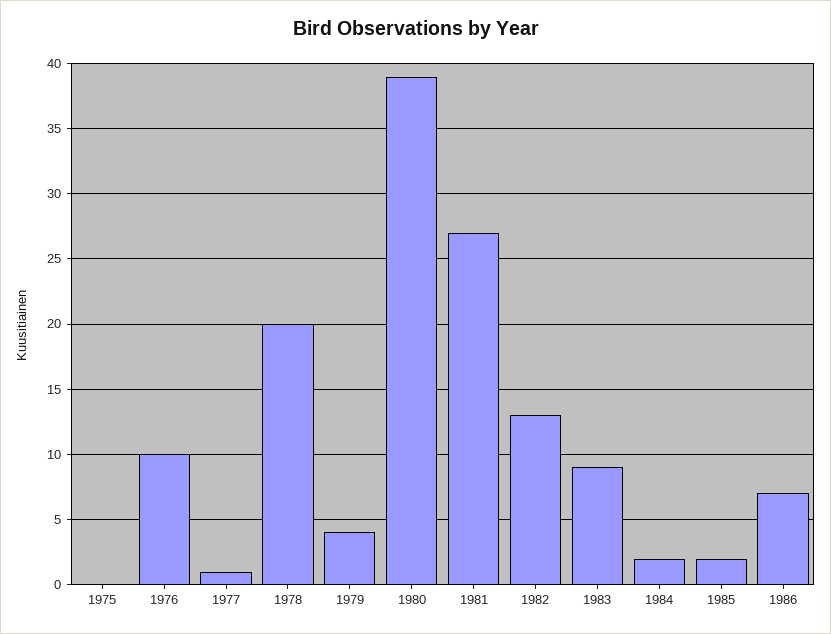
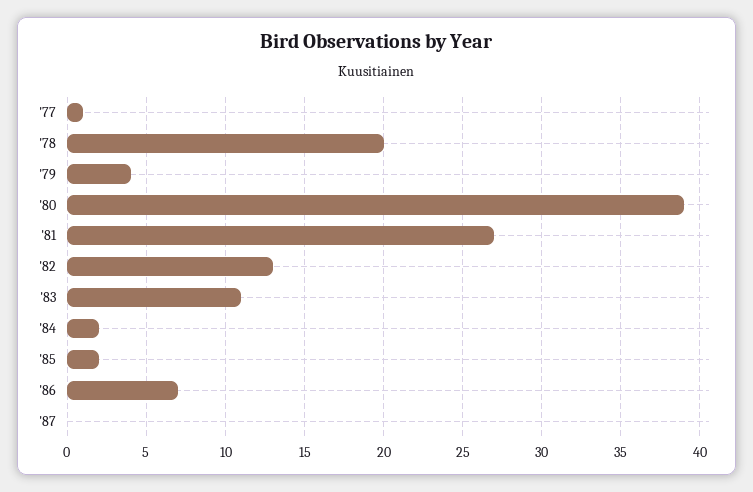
1975: 0 -> none
1976: 10 -> none
1983: 9 -> 11
'87: none -> 0

